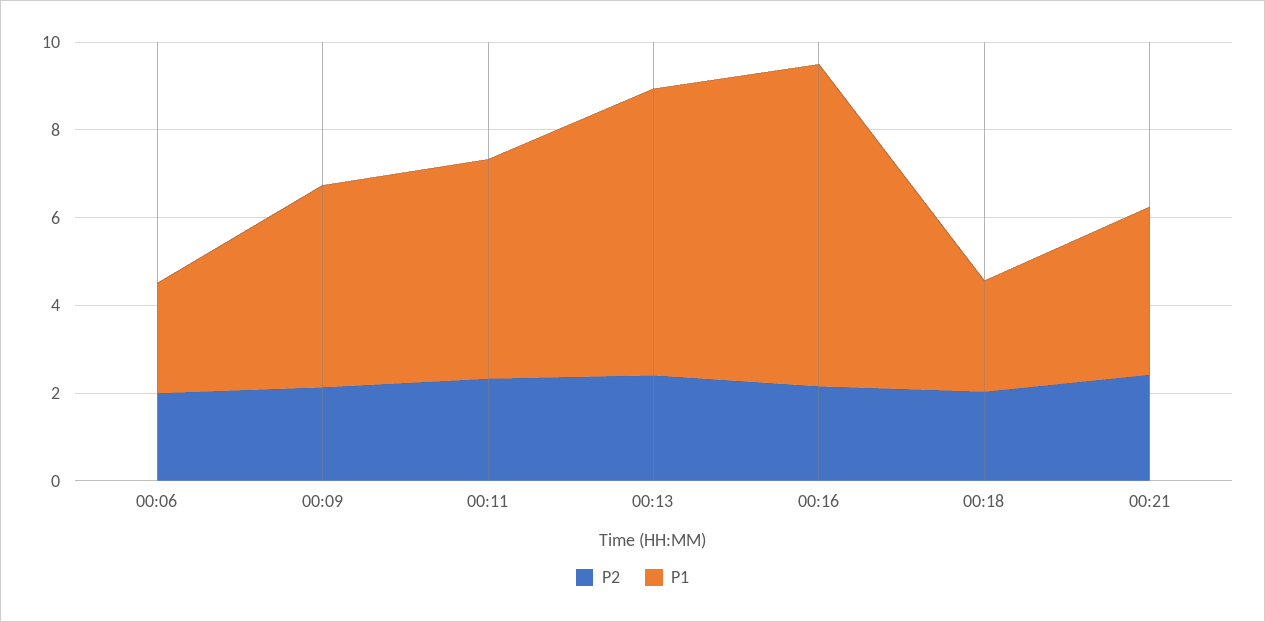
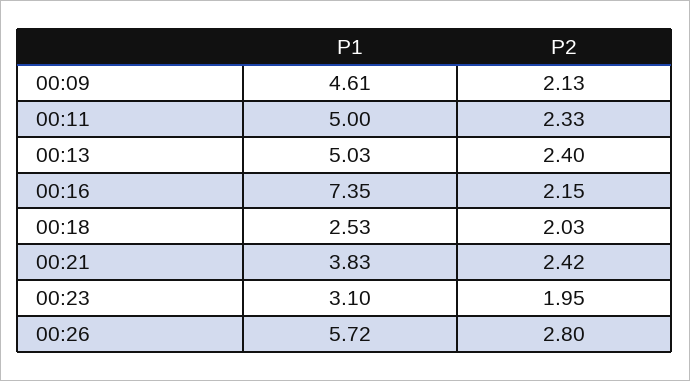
P2, 00:06: 2 -> none
P1, 00:06: 2.5 -> none
P1, 00:13: 6.5 -> 5.03
P1, 00:23: none -> 3.1
P2, 00:23: none -> 1.95
P1, 00:26: none -> 5.72
P2, 00:26: none -> 2.8

